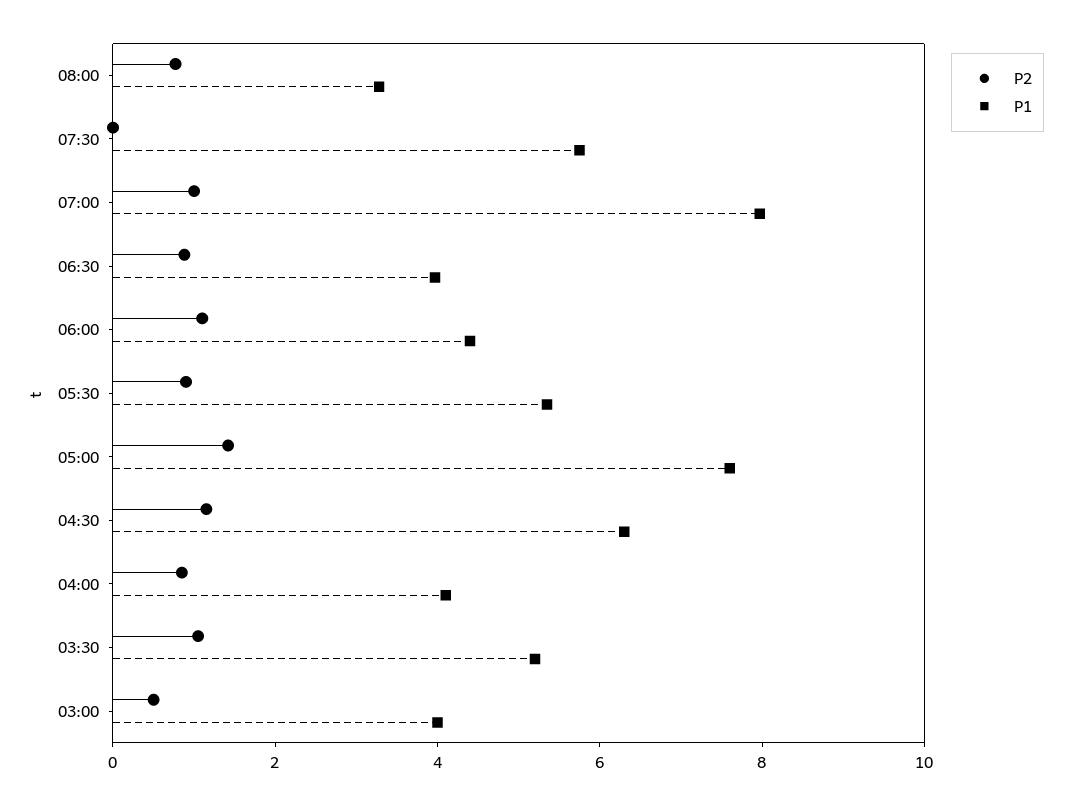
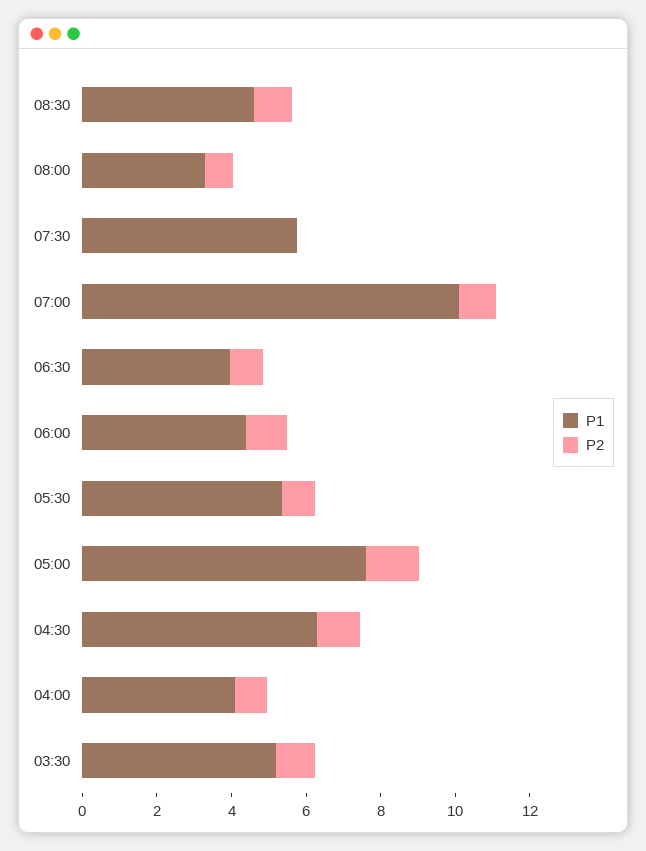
P1, 07:00: 8 -> 10
P2, 03:00: 0.5 -> none
P1, 03:00: 4 -> none
P1, 08:30: none -> 4.5
P2, 08:30: none -> 1

